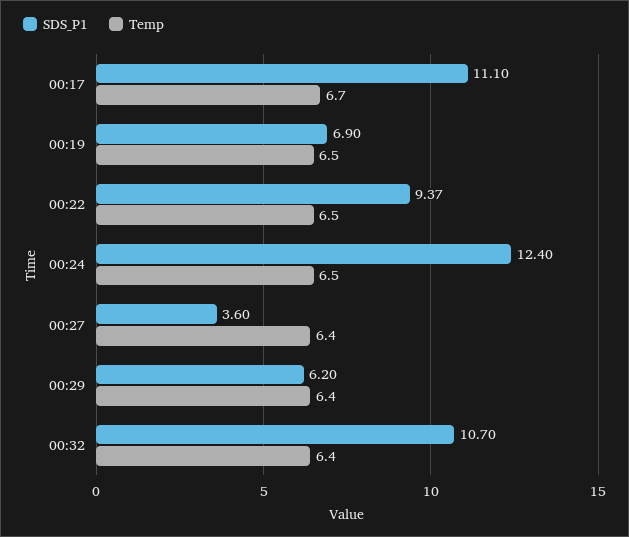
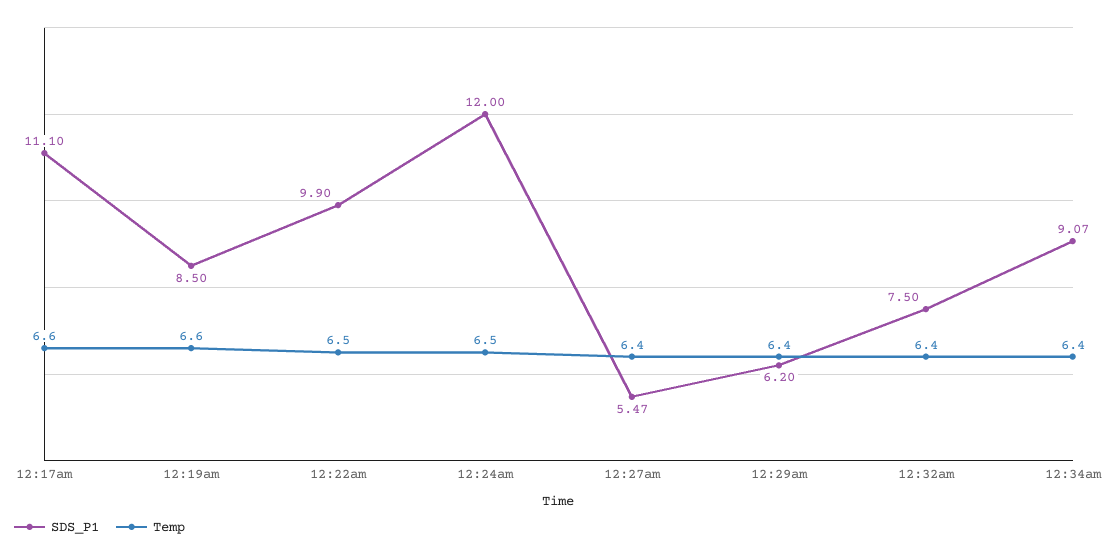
Temp, 00:17: 6.7 -> 6.6
SDS_P1, 00:19: 6.9 -> 8.5
Temp, 00:19: 6.5 -> 6.6
SDS_P1, 00:22: 9.37 -> 9.9
SDS_P1, 00:24: 12.4 -> 12
SDS_P1, 00:27: 3.6 -> 5.47
SDS_P1, 00:32: 10.7 -> 7.5
SDS_P1, 12:34am: none -> 9.07
Temp, 12:34am: none -> 6.4

